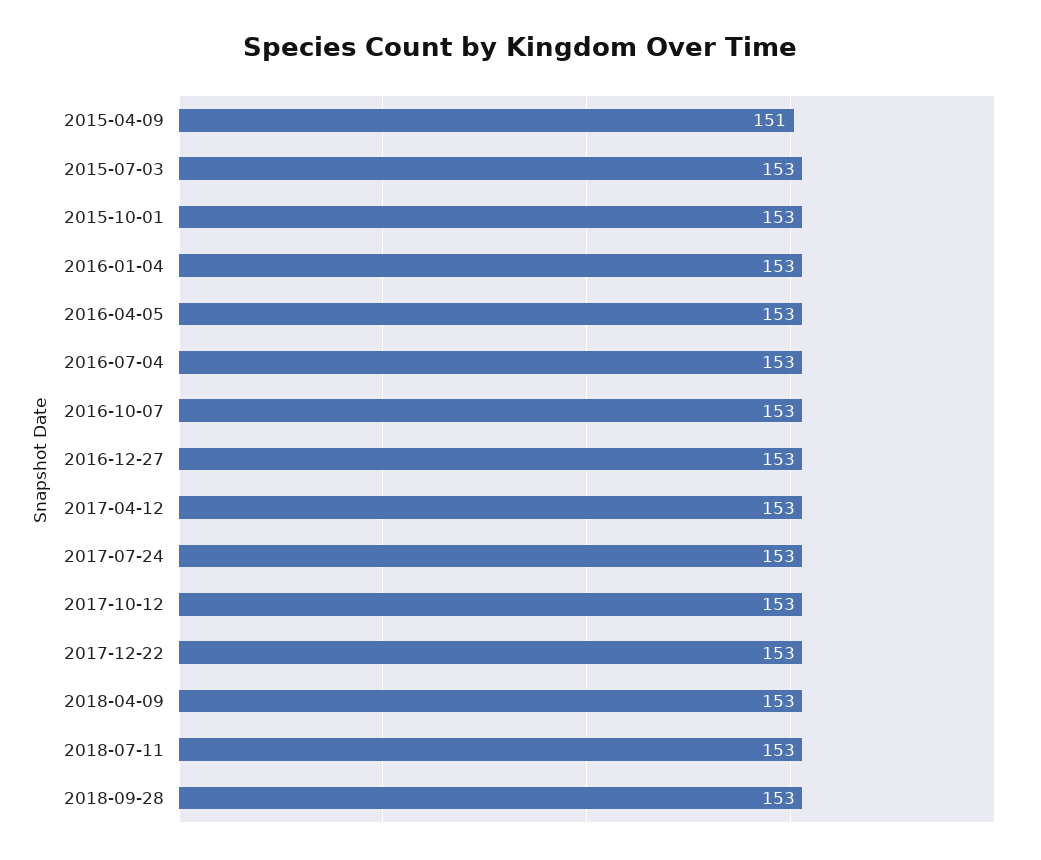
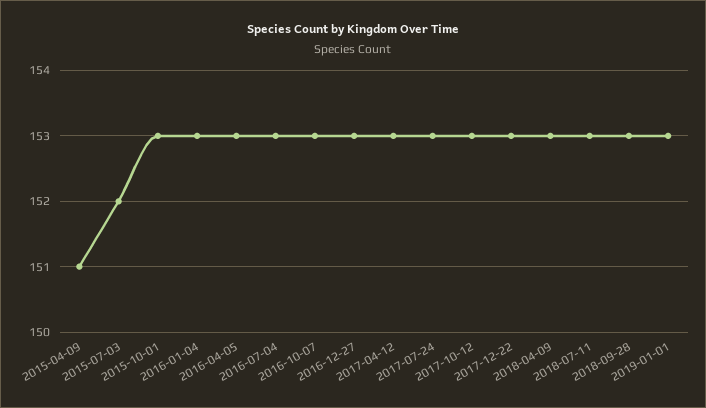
2015-07-03: 153 -> 152
2019-01-01: none -> 153

